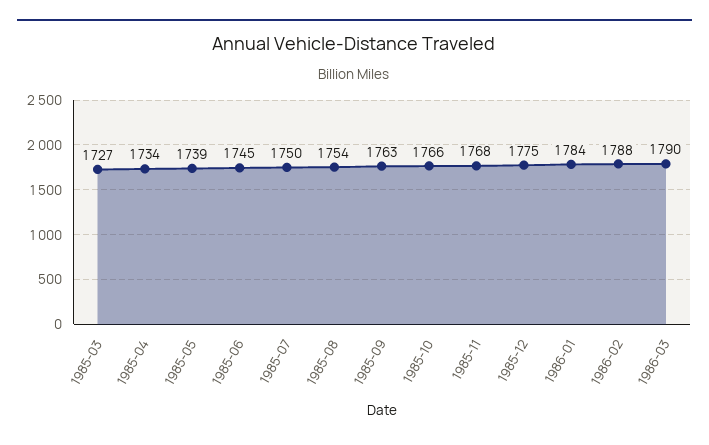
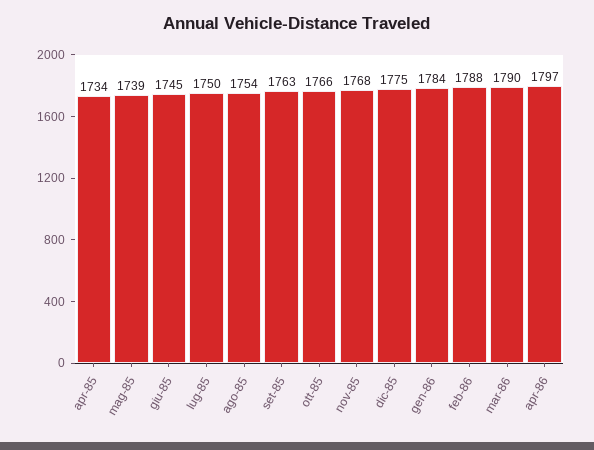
1985-03: 1727 -> none
apr-86: none -> 1797

